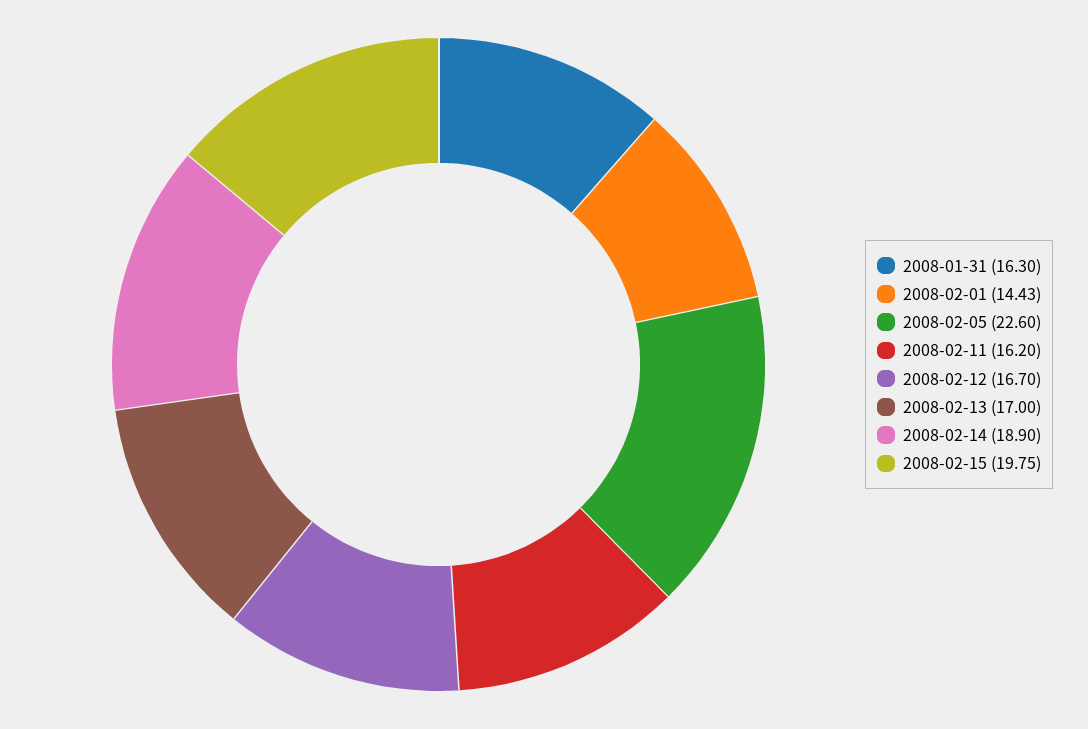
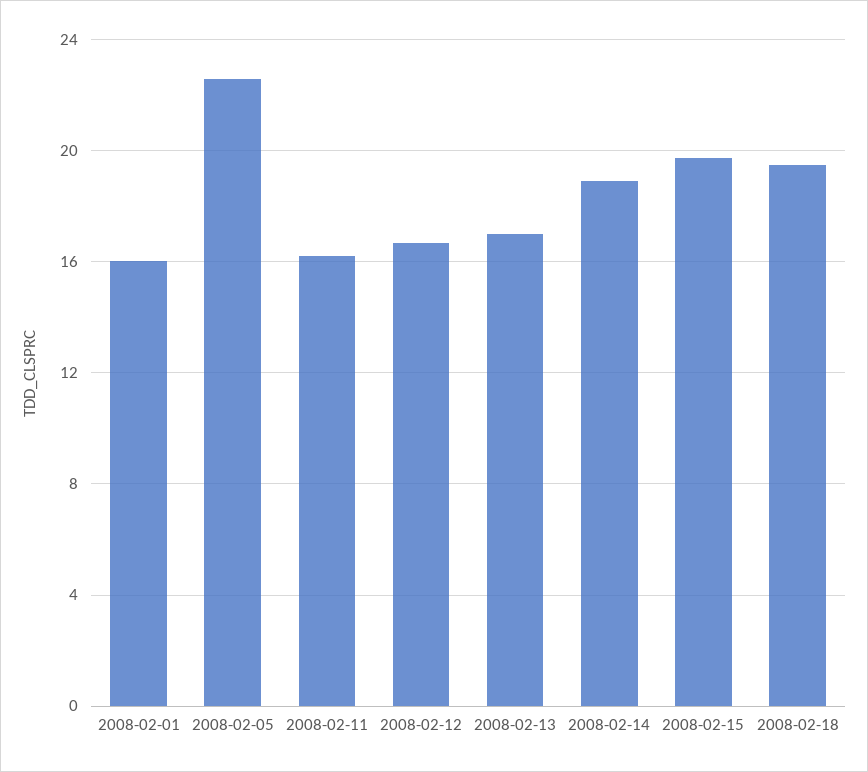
2008-01-31: 16.3 -> none
2008-02-01: 14.43 -> 16
2008-02-18: none -> 19.5

